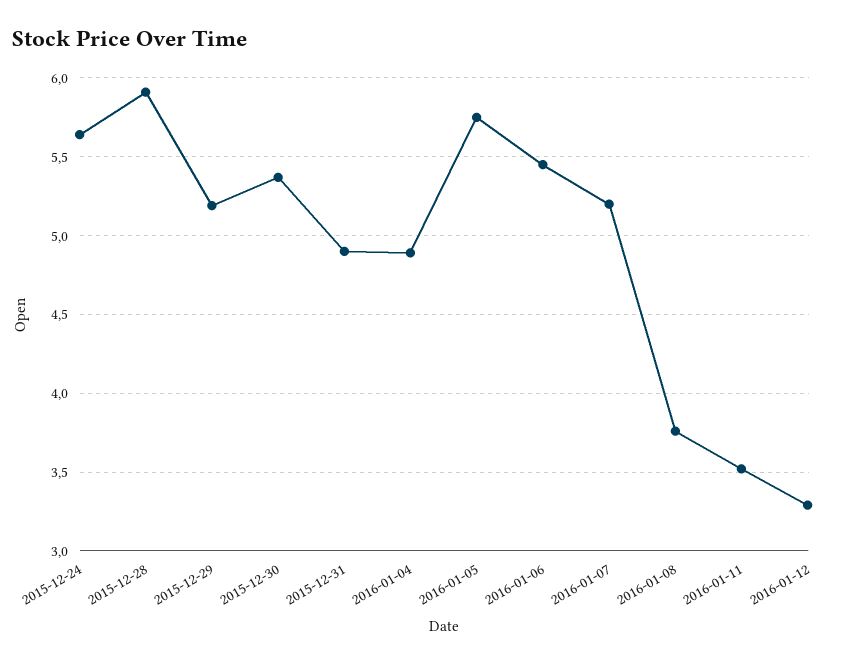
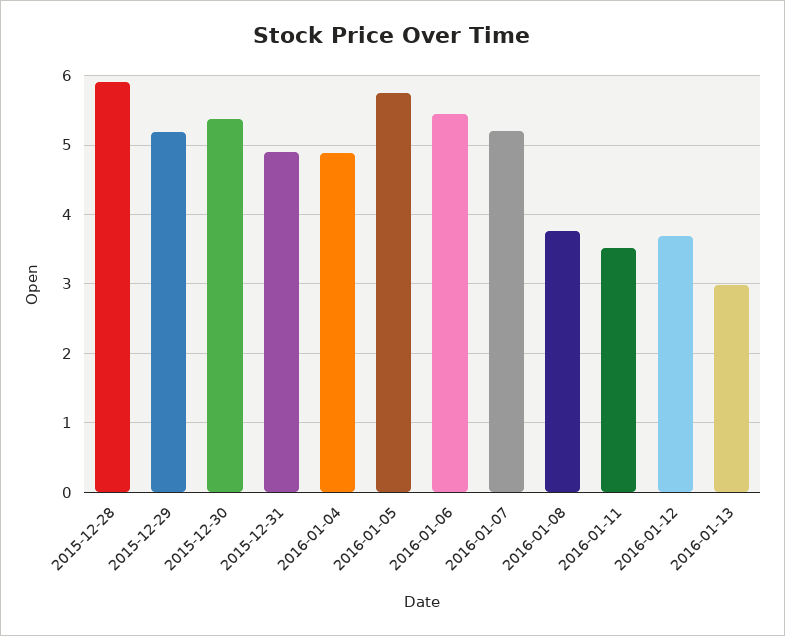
2015-12-24: 5.65 -> none
2016-01-12: 3.3 -> 3.7
2016-01-13: none -> 3

